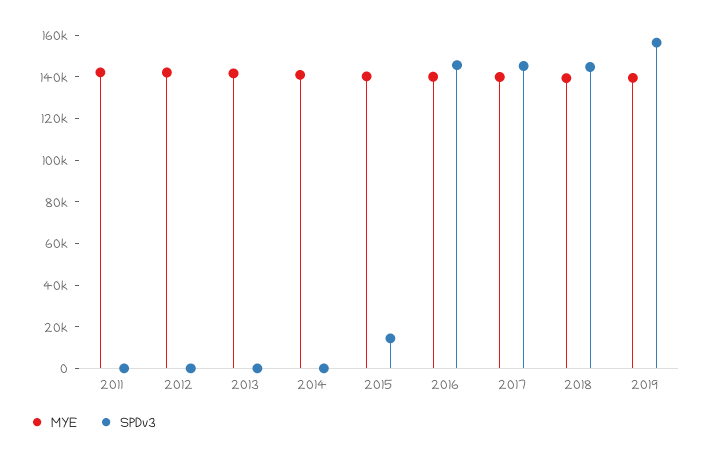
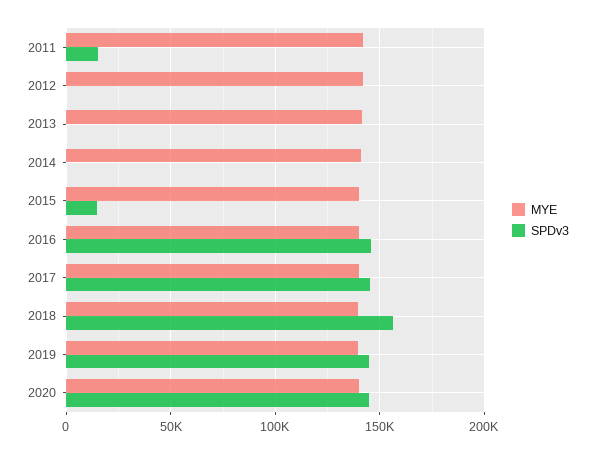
SPDv3, 2011: 0 -> 15000
SPDv3, 2018: 145000 -> 155000
SPDv3, 2019: 155000 -> 145000
MYE, 2020: none -> 140000
SPDv3, 2020: none -> 145000

